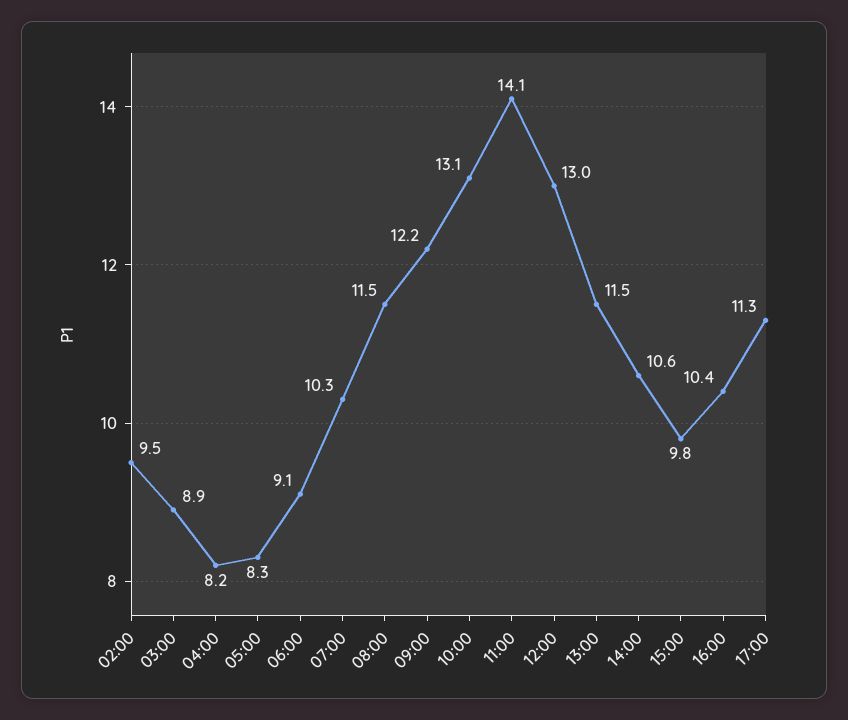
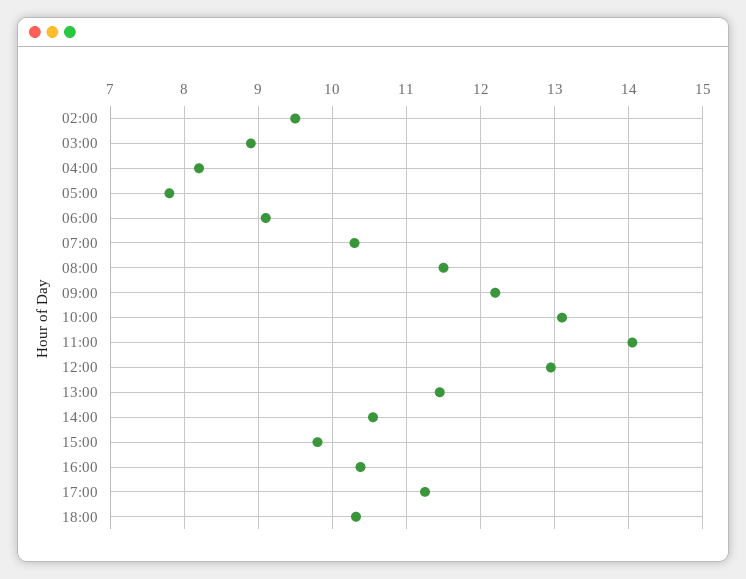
05:00: 8.3 -> 7.8
18:00: none -> 10.3

